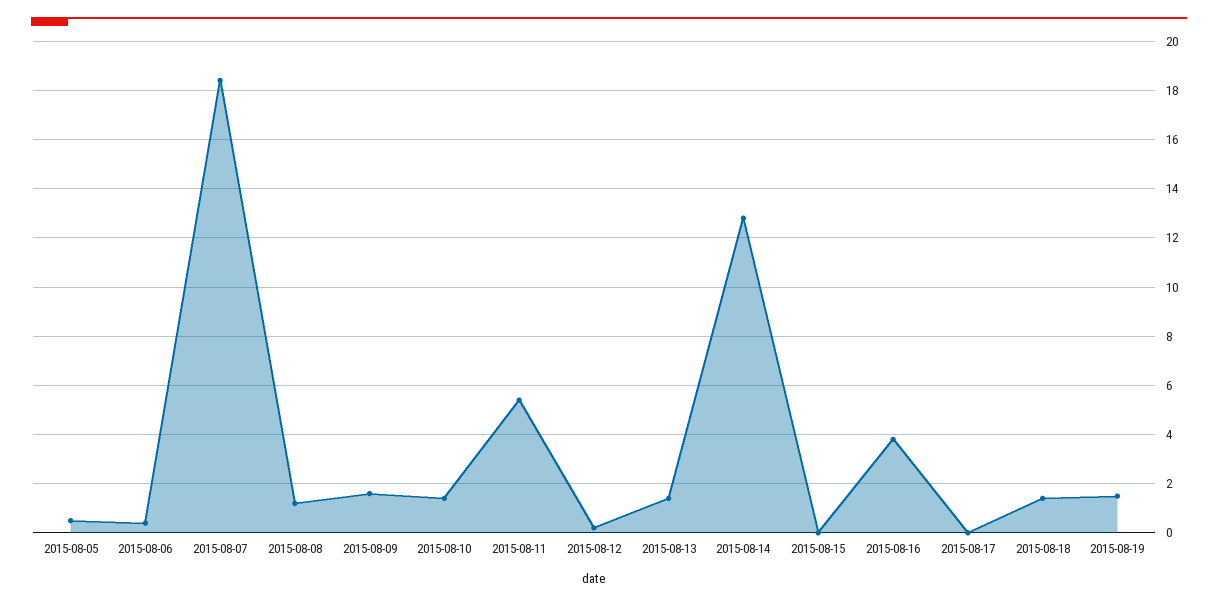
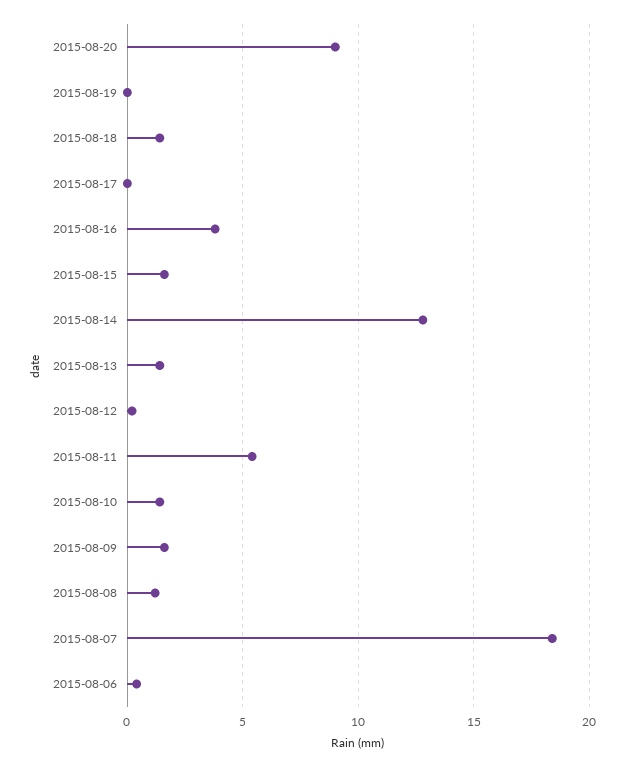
2015-08-05: 0.5 -> none
2015-08-15: 0 -> 1.5
2015-08-19: 1.5 -> 0
2015-08-20: none -> 9

